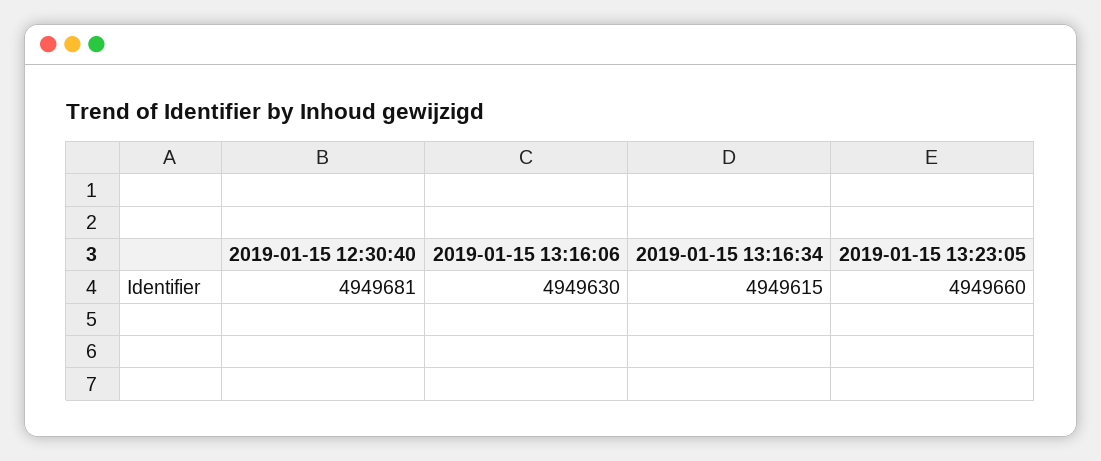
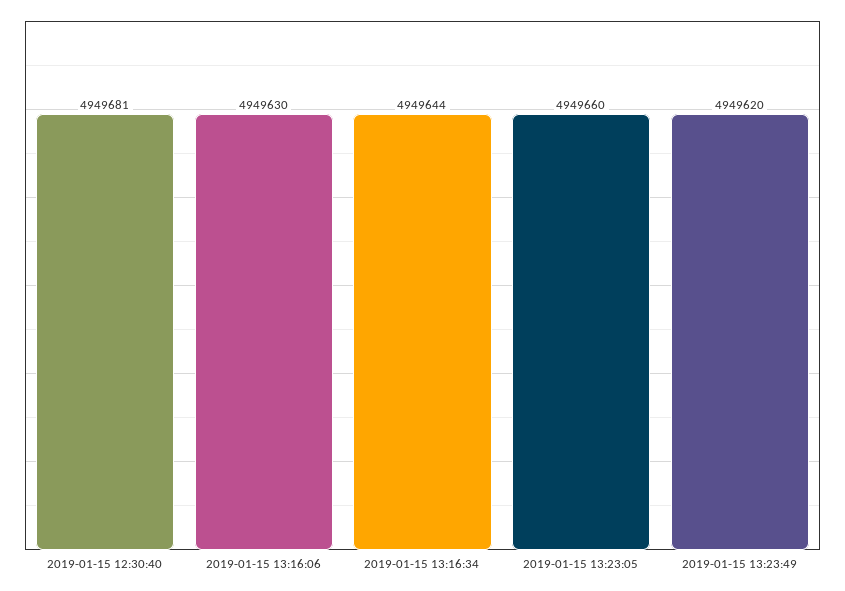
2019-01-15 13:16:34: 4949615 -> 4949644
2019-01-15 13:23:49: none -> 4949620

